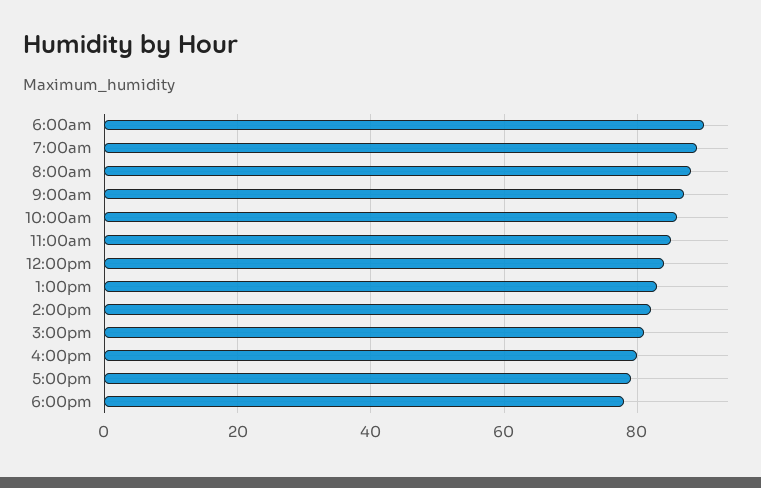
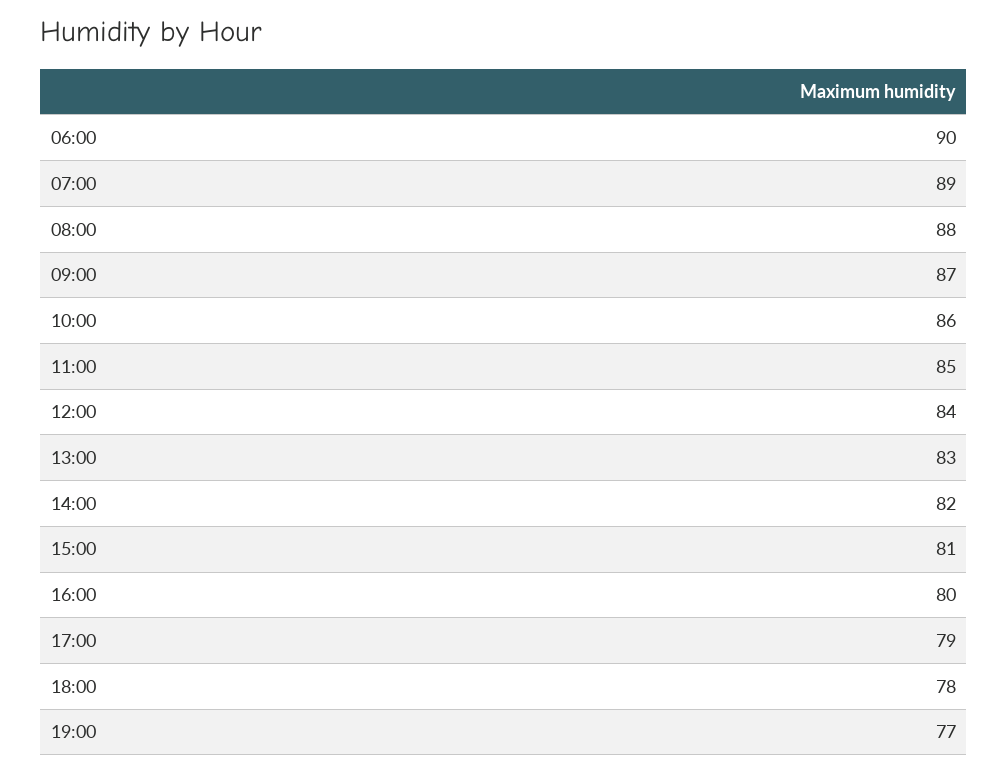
19:00: none -> 77

